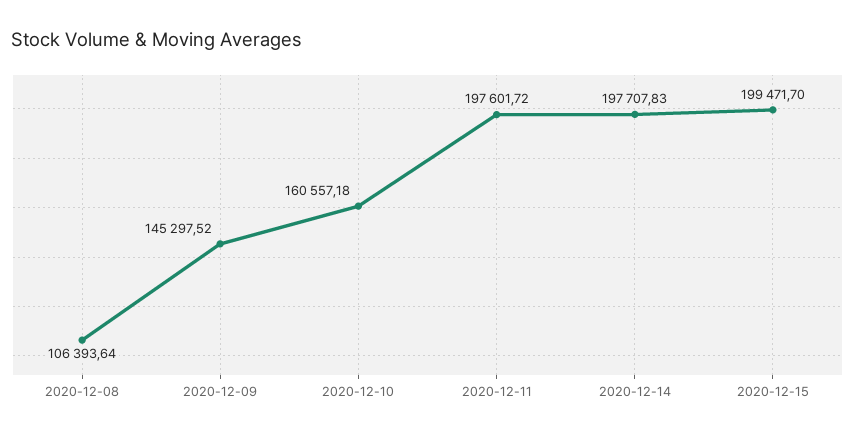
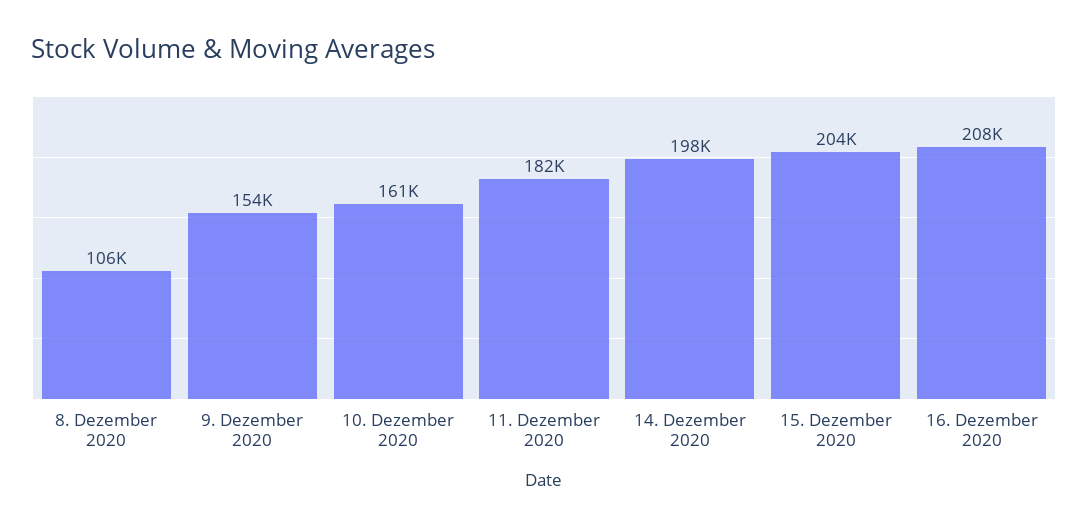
2020-12-09: 145297.52 -> 154000
2020-12-11: 197601.72 -> 182000
2020-12-15: 199471.7 -> 204000
16. Dezember 2020: none -> 208000

